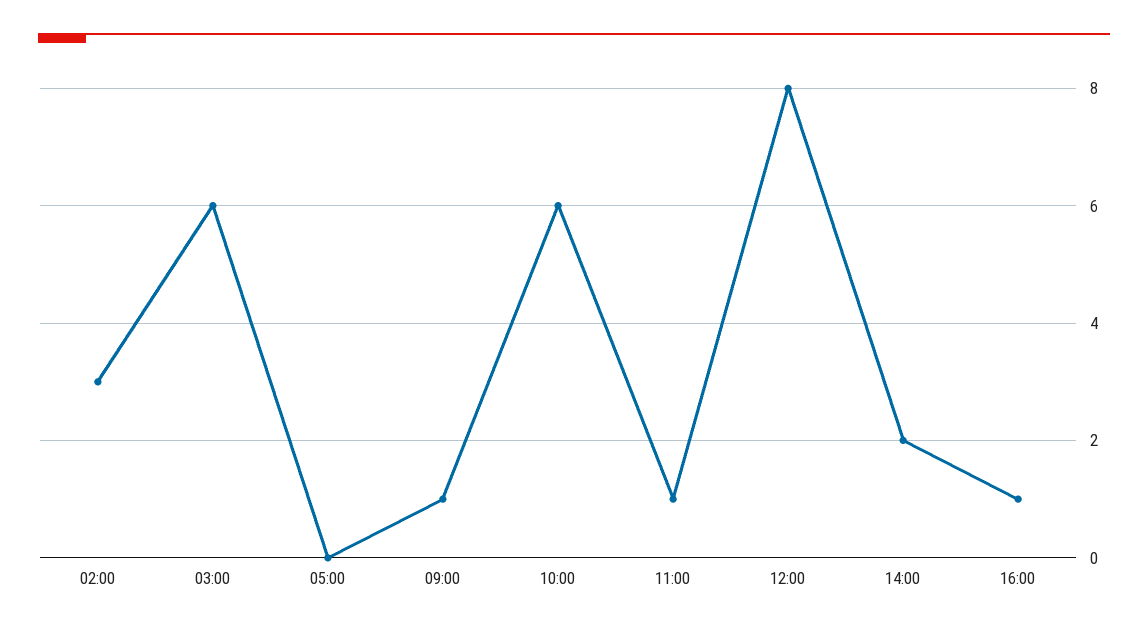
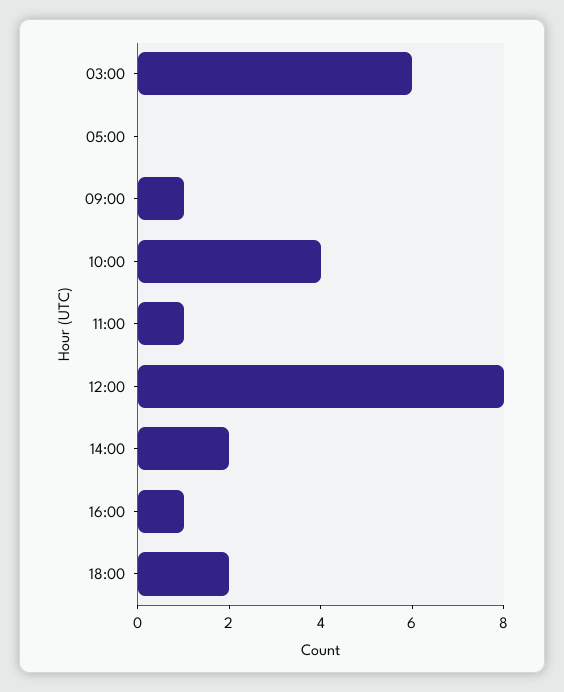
02:00: 3 -> none
10:00: 6 -> 4
18:00: none -> 2

